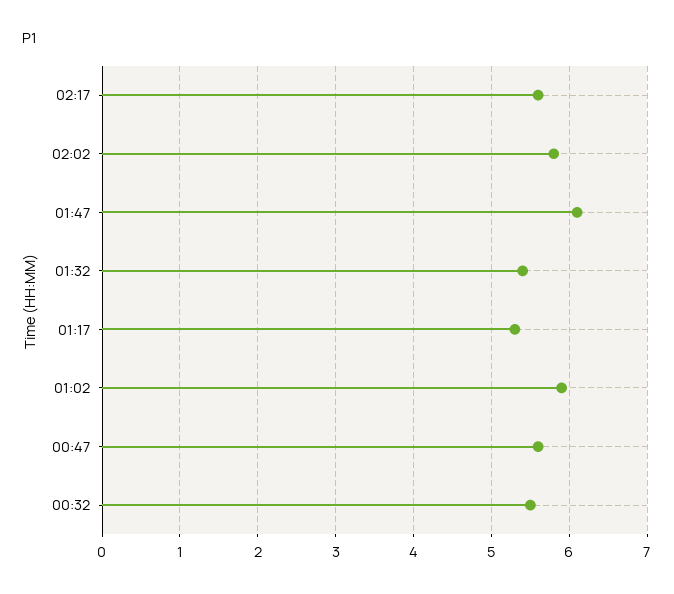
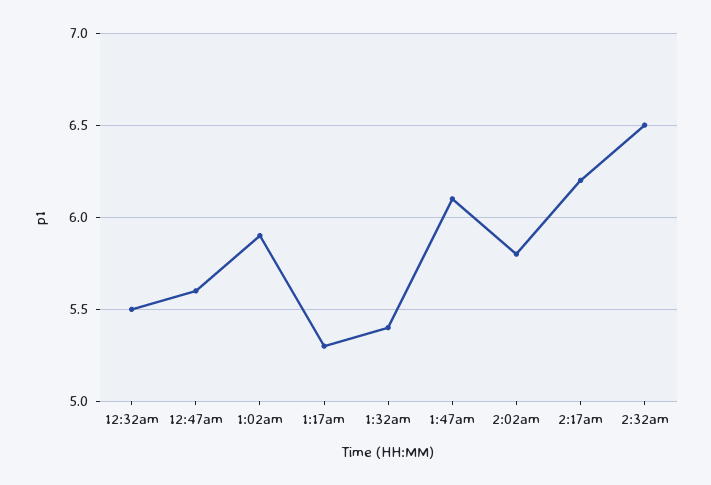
02:17: 5.6 -> 6.2
2:32am: none -> 6.5

